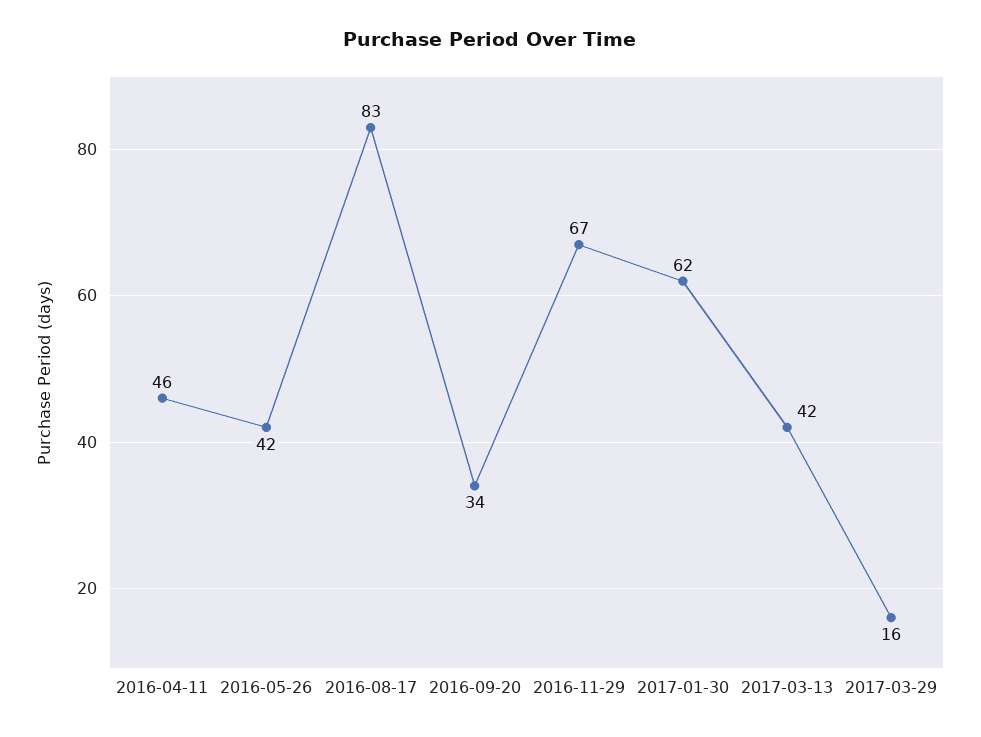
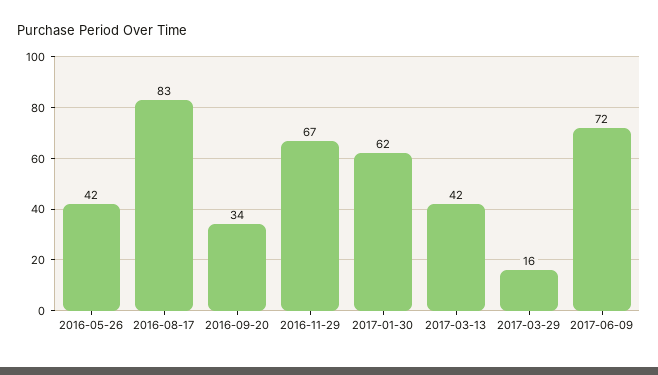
2016-04-11: 46 -> none
2017-06-09: none -> 72

